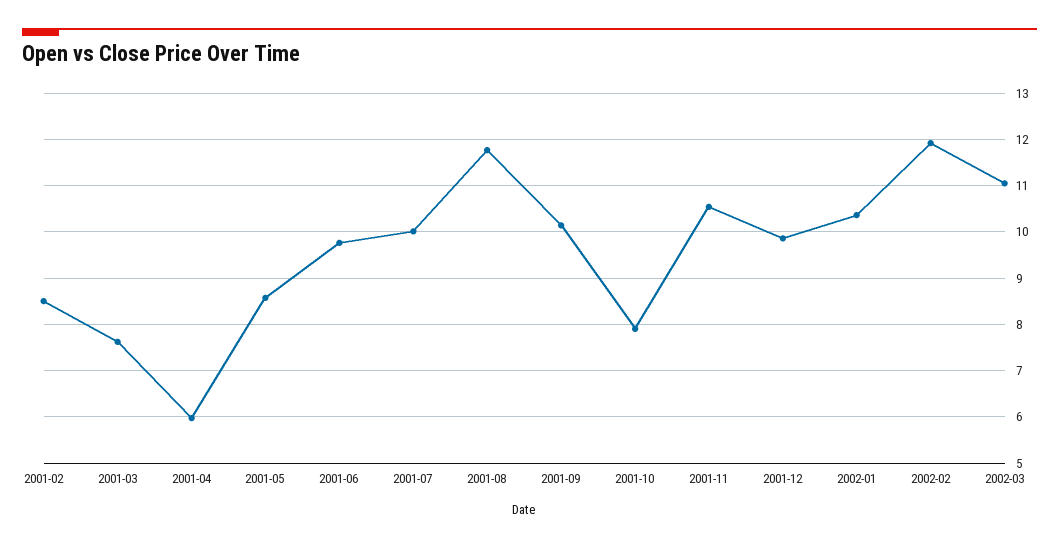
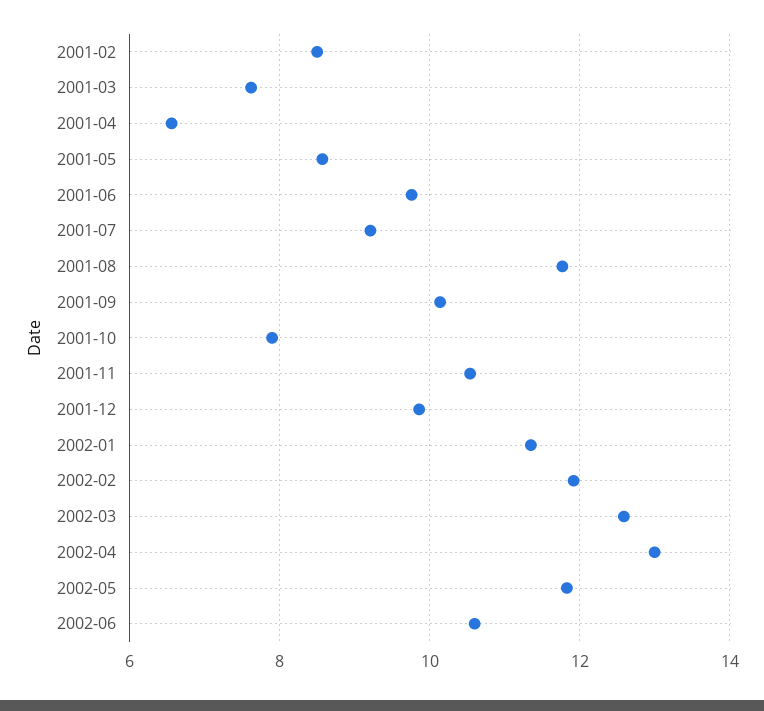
2001-04: 6 -> 6.6
2001-07: 10 -> 9.2
2002-01: 10.4 -> 11.4
2002-03: 11 -> 12.6
2002-04: none -> 13
2002-05: none -> 11.8
2002-06: none -> 10.6

